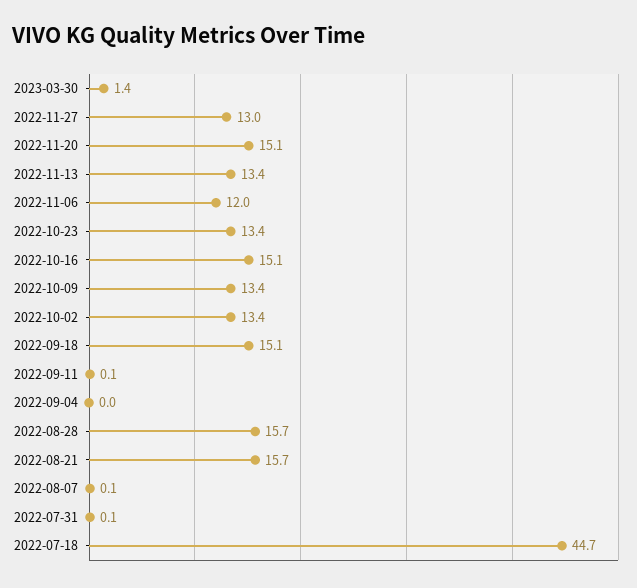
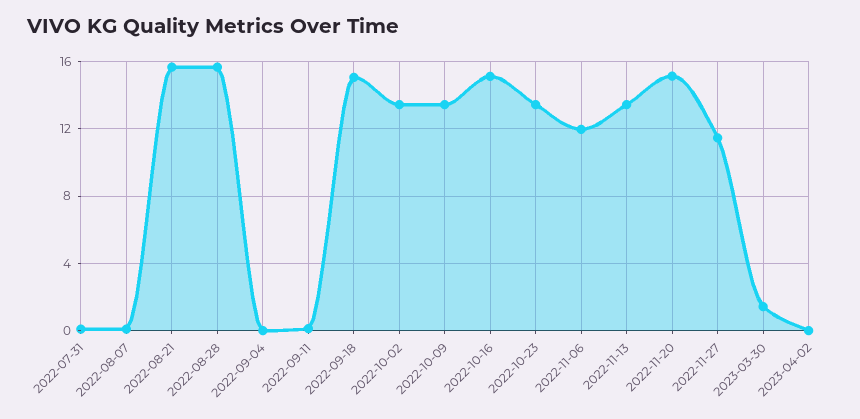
2022-11-27: 13 -> 11.5
2022-07-18: 44.7 -> none
2023-04-02: none -> 0

